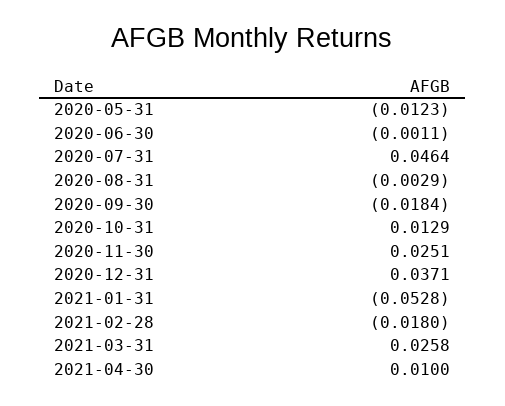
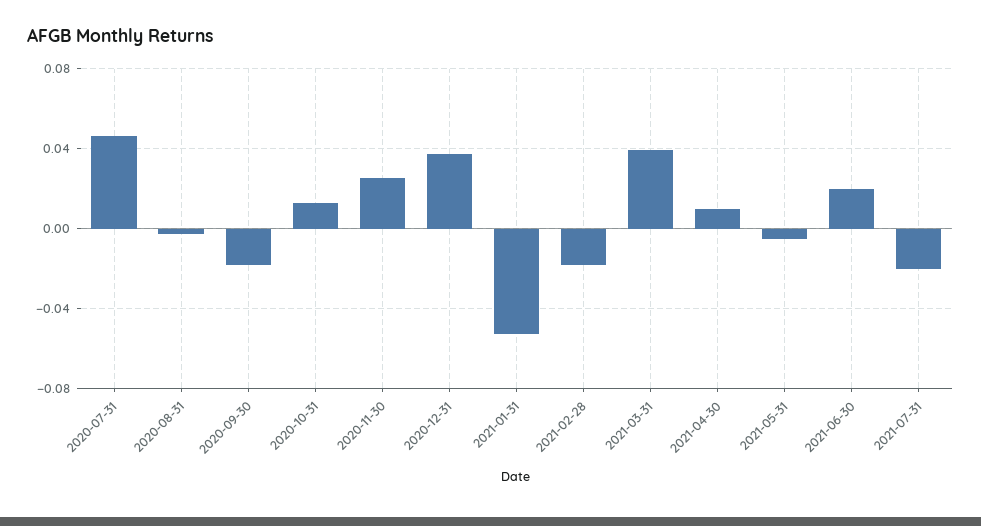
2020-05-31: -0.0123 -> none
2020-06-30: -0.0011 -> none
2021-03-31: 0.0258 -> 0.04
2021-05-31: none -> -0.005
2021-06-30: none -> 0.02
2021-07-31: none -> -0.02

